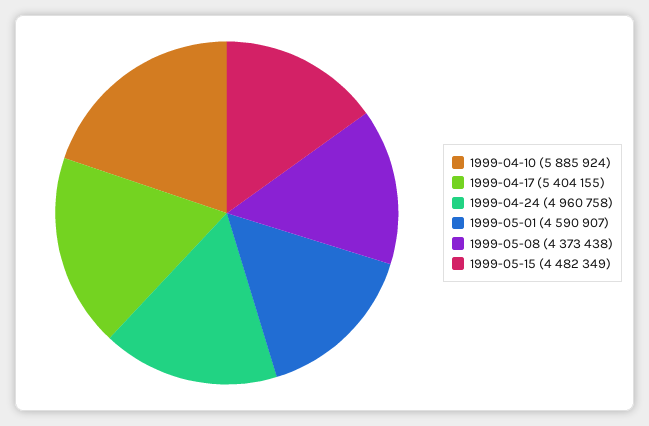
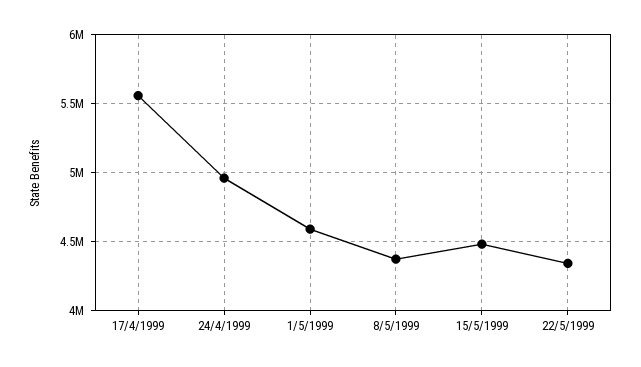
1999-04-10: 5885924 -> none
1999-04-17: 5404155 -> 5550000
22/5/1999: none -> 4350000

